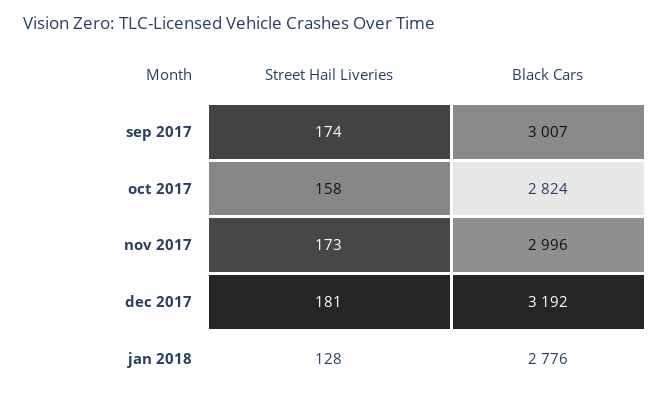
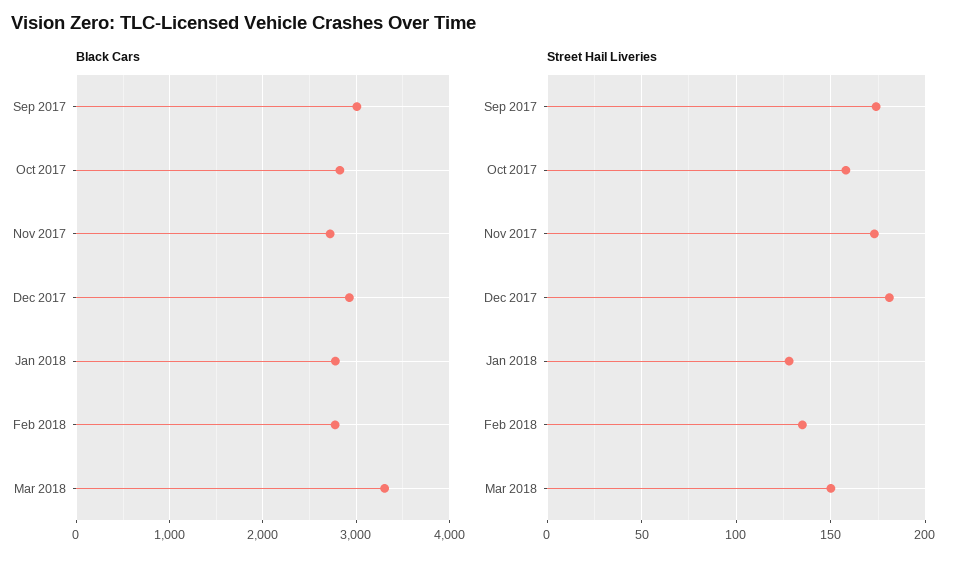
Black Cars, nov 2017: 2996 -> 2700
Black Cars, dec 2017: 3192 -> 2900
Black Cars, Feb 2018: none -> 2800
Black Cars, Mar 2018: none -> 3300
Street Hail Liveries, Feb 2018: none -> 135
Street Hail Liveries, Mar 2018: none -> 150

